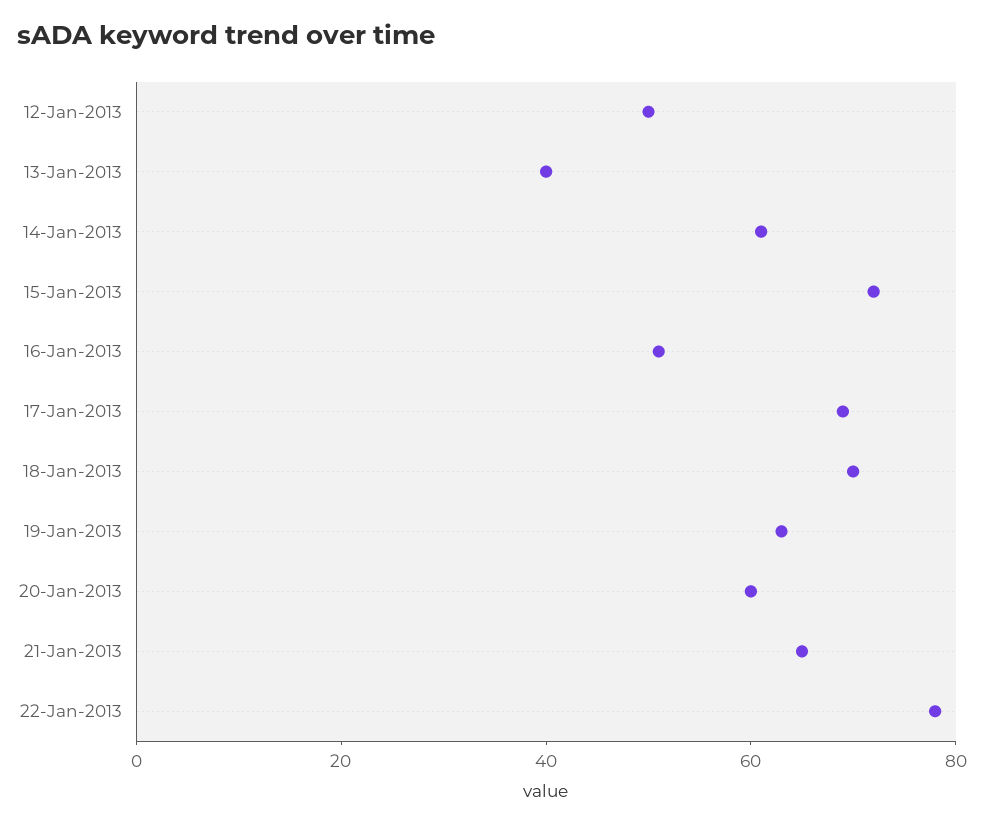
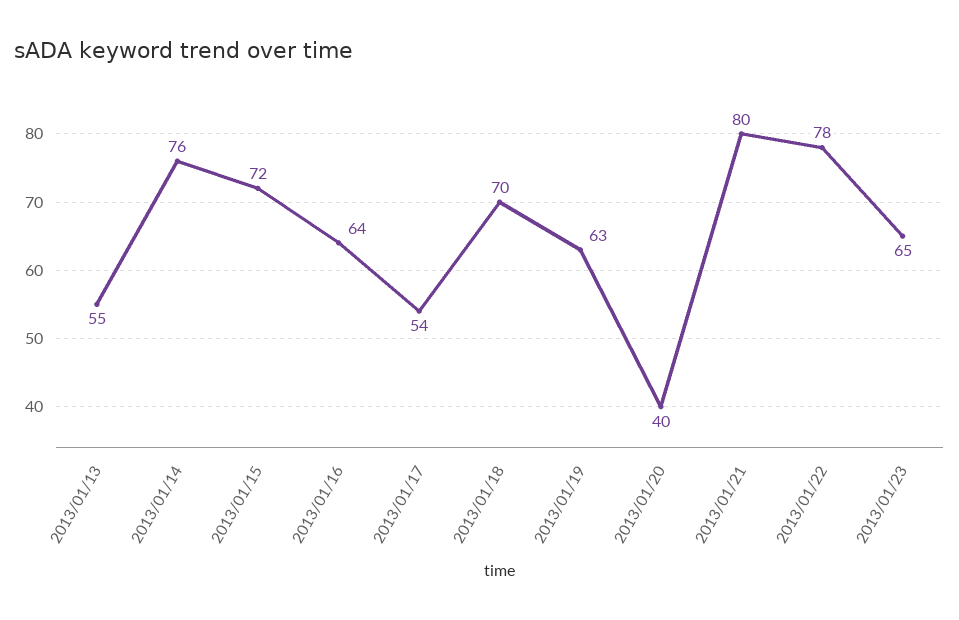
12-Jan-2013: 50 -> none
13-Jan-2013: 40 -> 55
14-Jan-2013: 60 -> 76
16-Jan-2013: 50 -> 64
17-Jan-2013: 70 -> 54
20-Jan-2013: 60 -> 40
21-Jan-2013: 65 -> 80
2013/01/23: none -> 65

